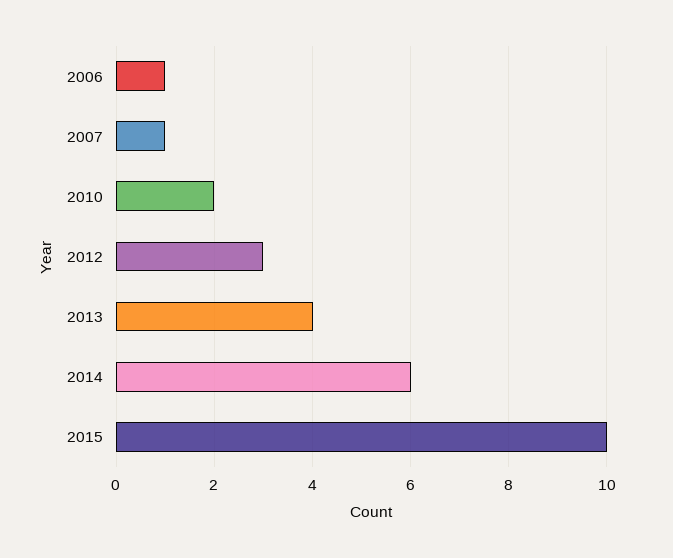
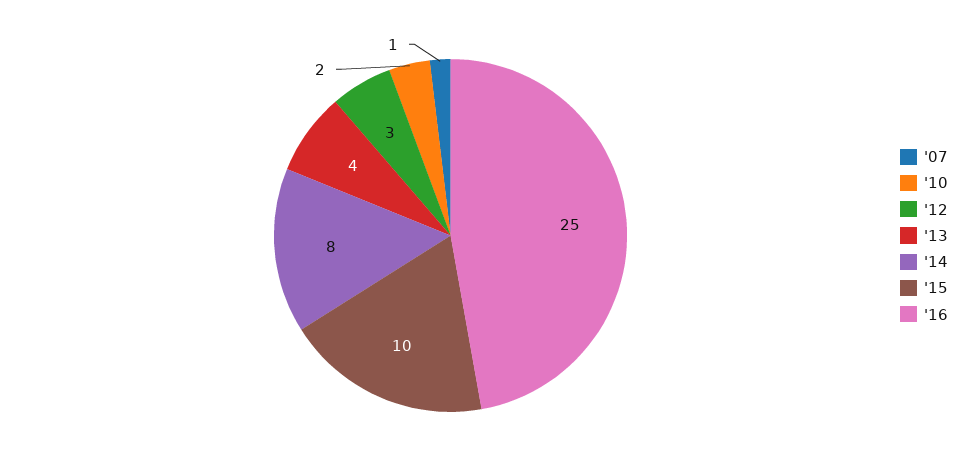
2006: 1 -> none
2014: 6 -> 8
'16: none -> 25

